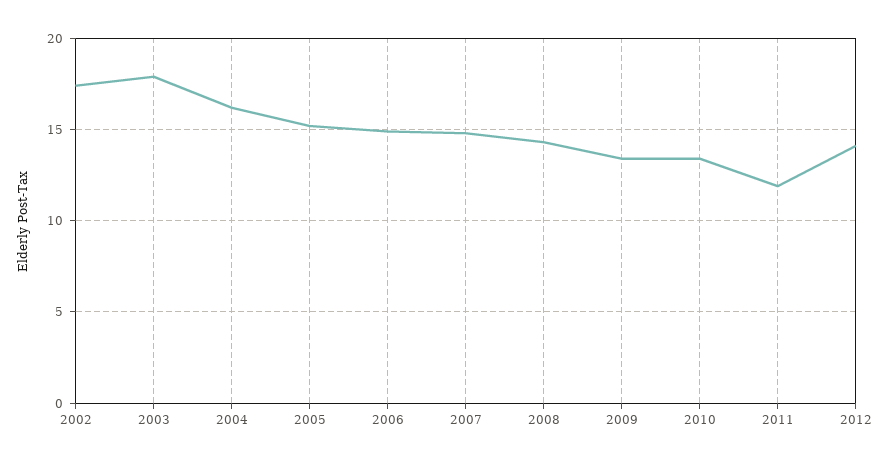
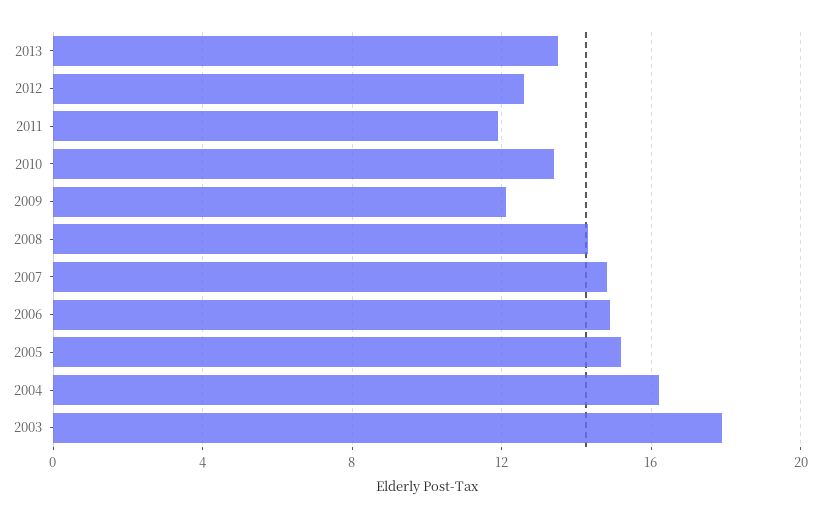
2002: 17.5 -> none
2009: 13.5 -> 12
2012: 14 -> 12.5
2013: none -> 13.5

